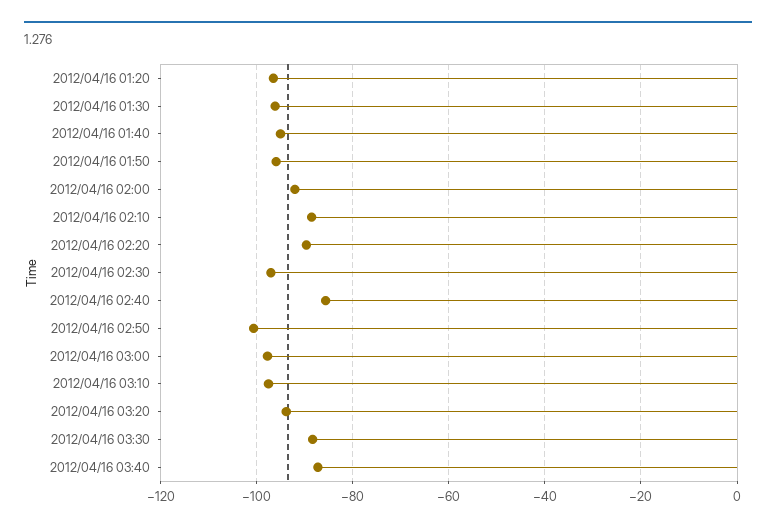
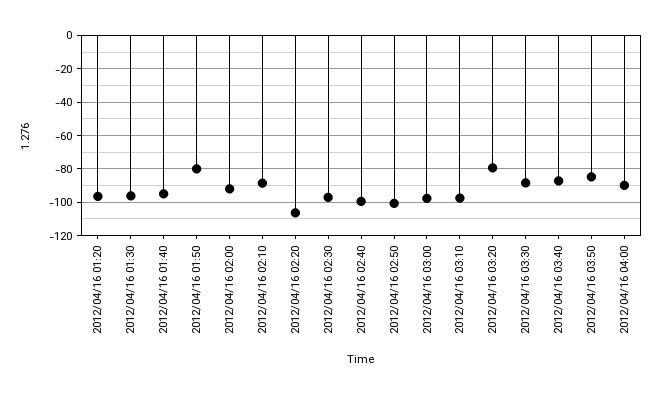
2012/04/16 01:50: -96 -> -80
2012/04/16 02:20: -90 -> -105
2012/04/16 02:40: -86 -> -100
2012/04/16 03:20: -94 -> -80
2012/04/16 03:50: none -> -85
2012/04/16 04:00: none -> -90

